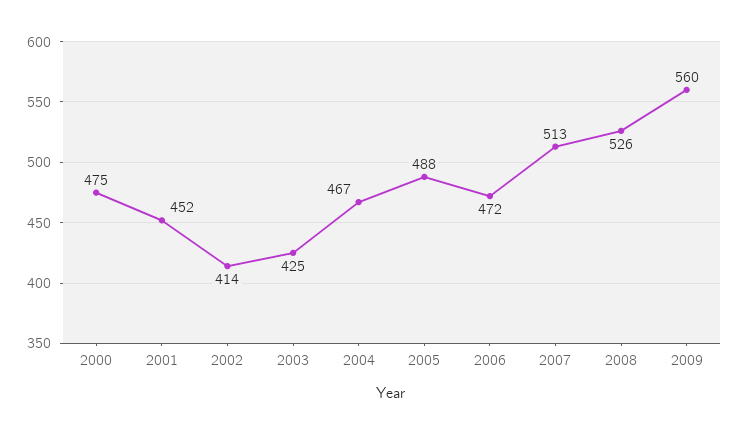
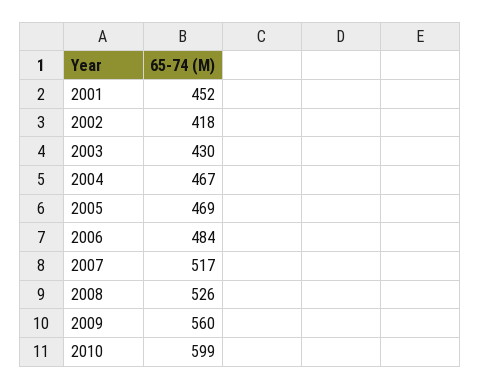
2000: 475 -> none
2002: 414 -> 418
2003: 425 -> 430
2005: 488 -> 469
2006: 472 -> 484
2007: 513 -> 517
2010: none -> 599

